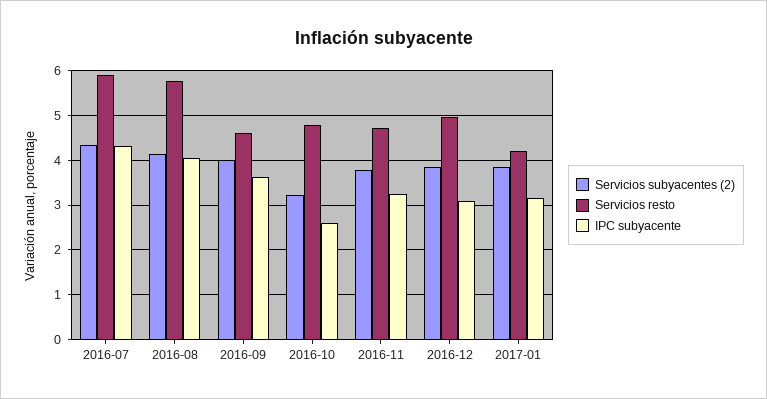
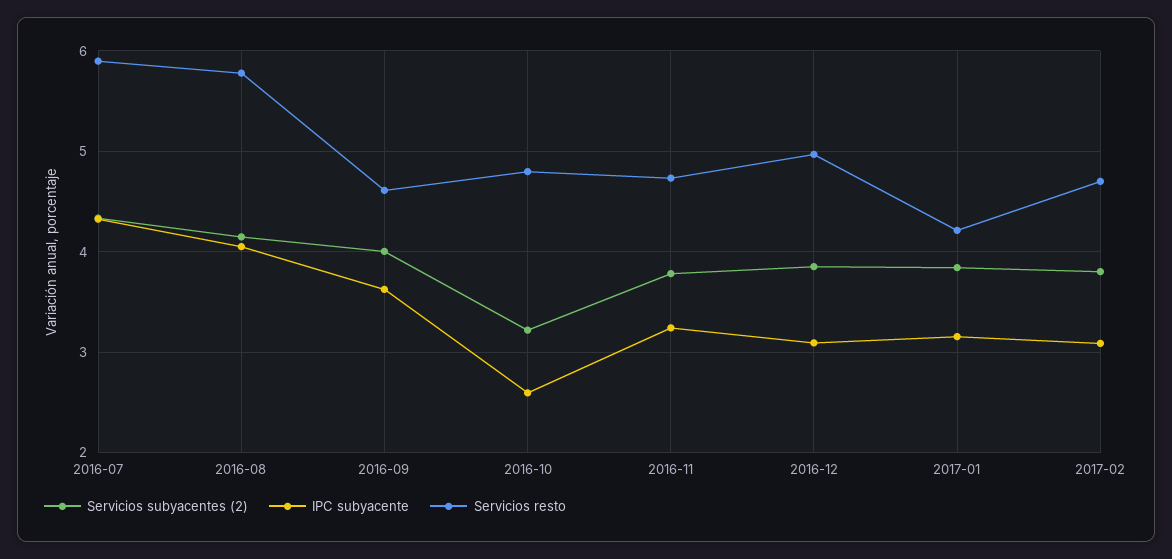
Servicios subyacentes (2), 2017-02: none -> 3.8
IPC subyacente, 2017-02: none -> 3.1
Servicios resto, 2017-02: none -> 4.7

